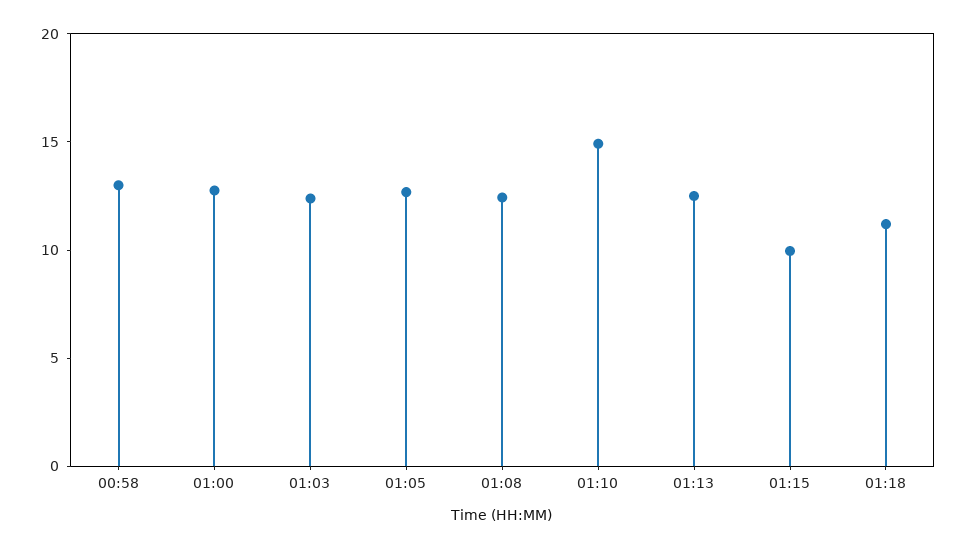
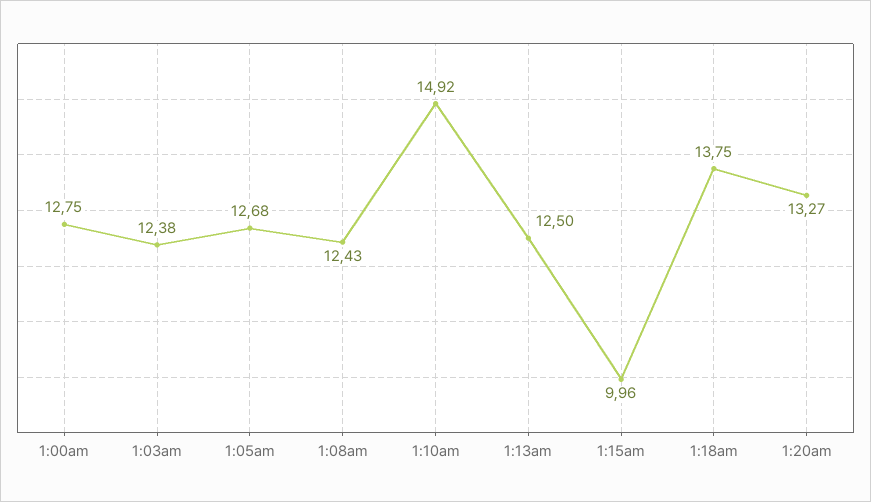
00:58: 13 -> none
01:18: 11 -> 13.75
1:20am: none -> 13.27

